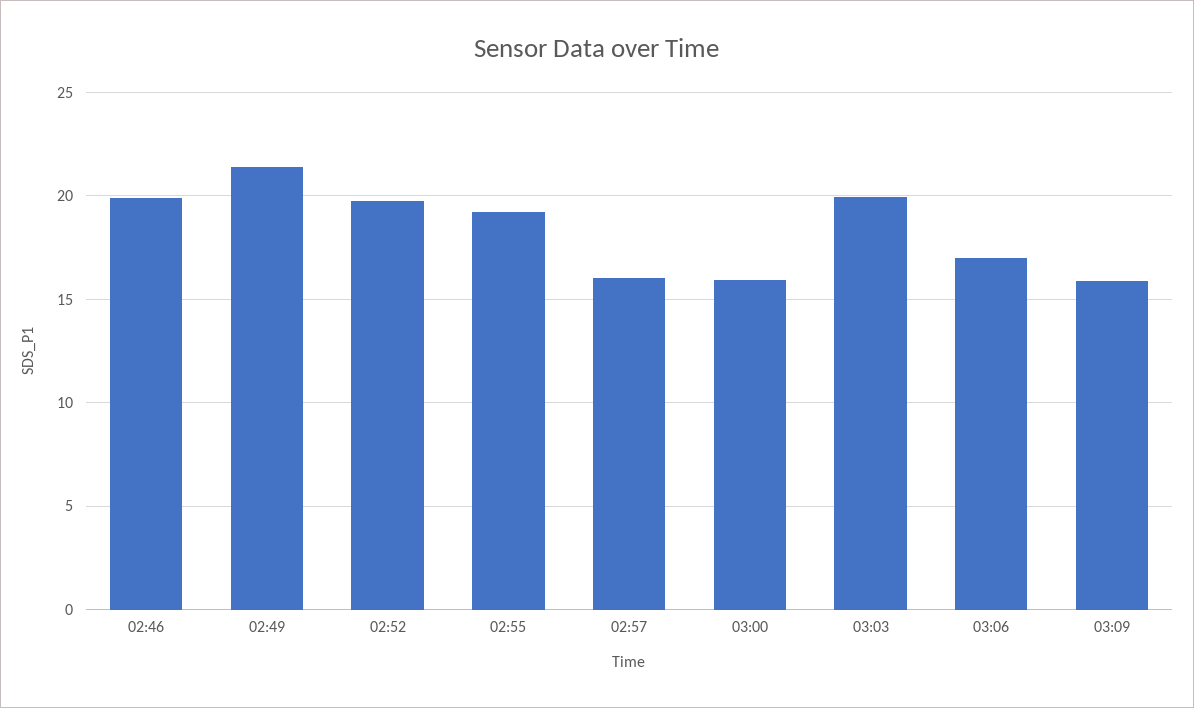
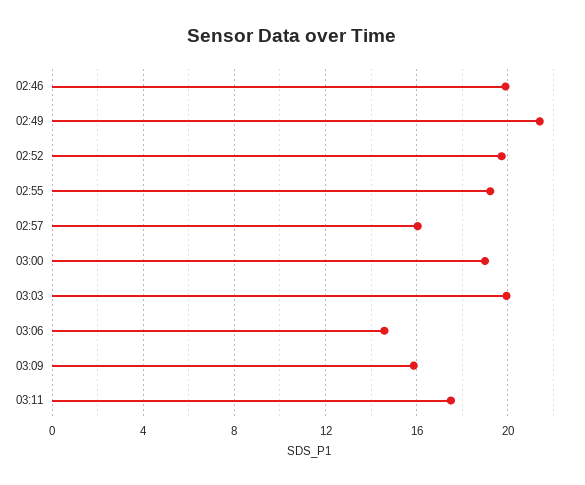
03:00: 16 -> 19
03:06: 17 -> 14.5
03:11: none -> 17.5

